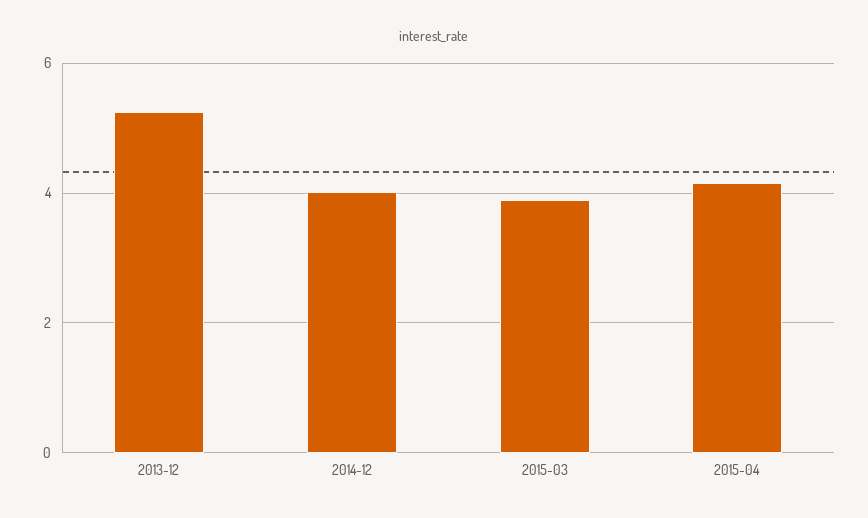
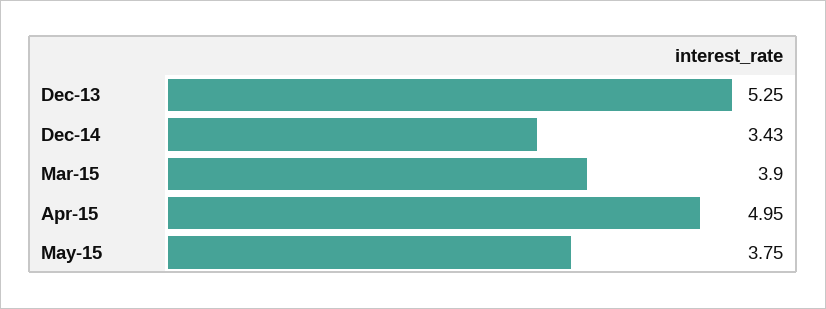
2014-12: 4 -> 3.43
2015-04: 4.2 -> 4.95
May-15: none -> 3.75

